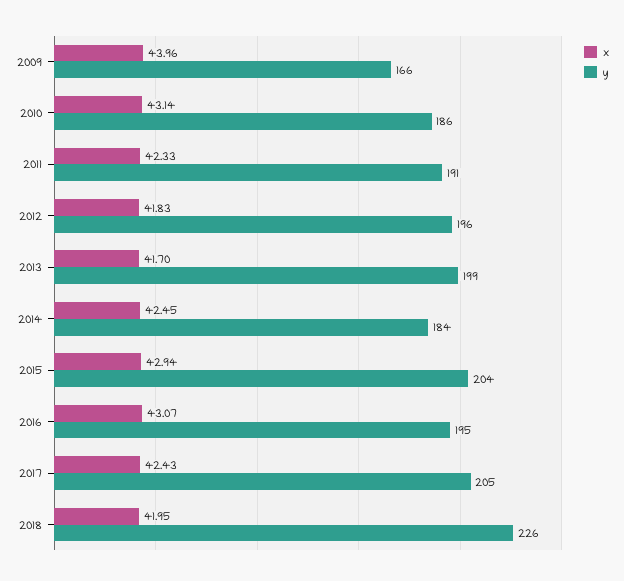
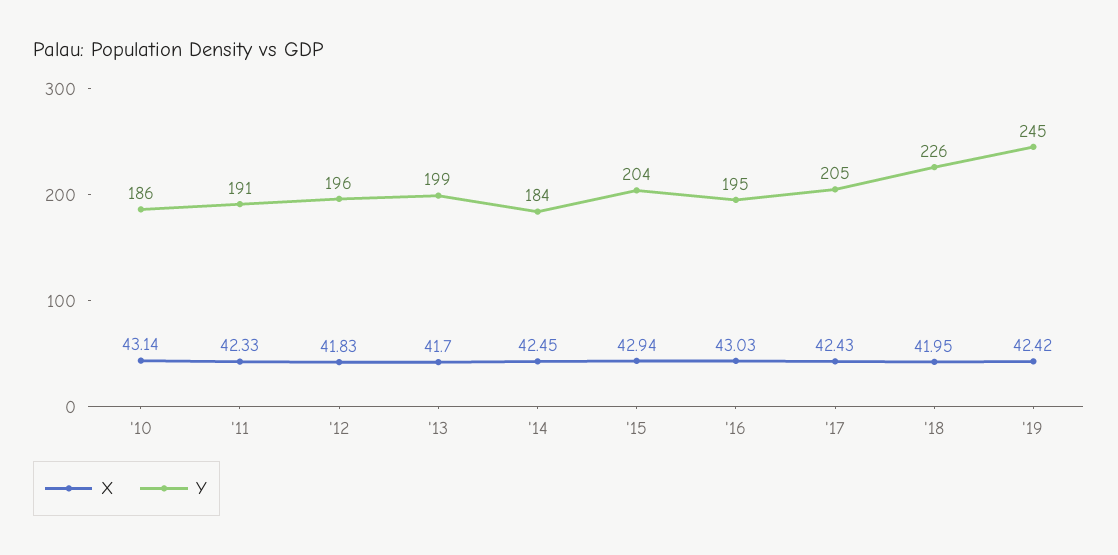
x, 2009: 43.96 -> none
y, 2009: 166 -> none
x, 2016: 43.07 -> 43.03
x, '19: none -> 42.42
y, '19: none -> 245

